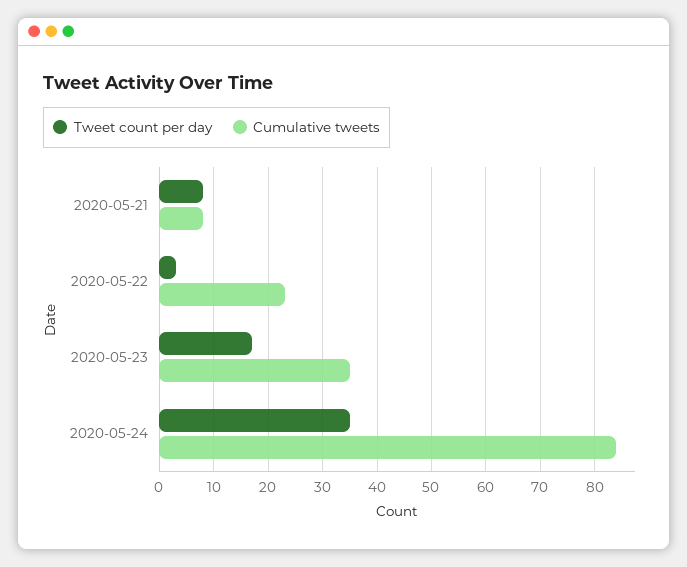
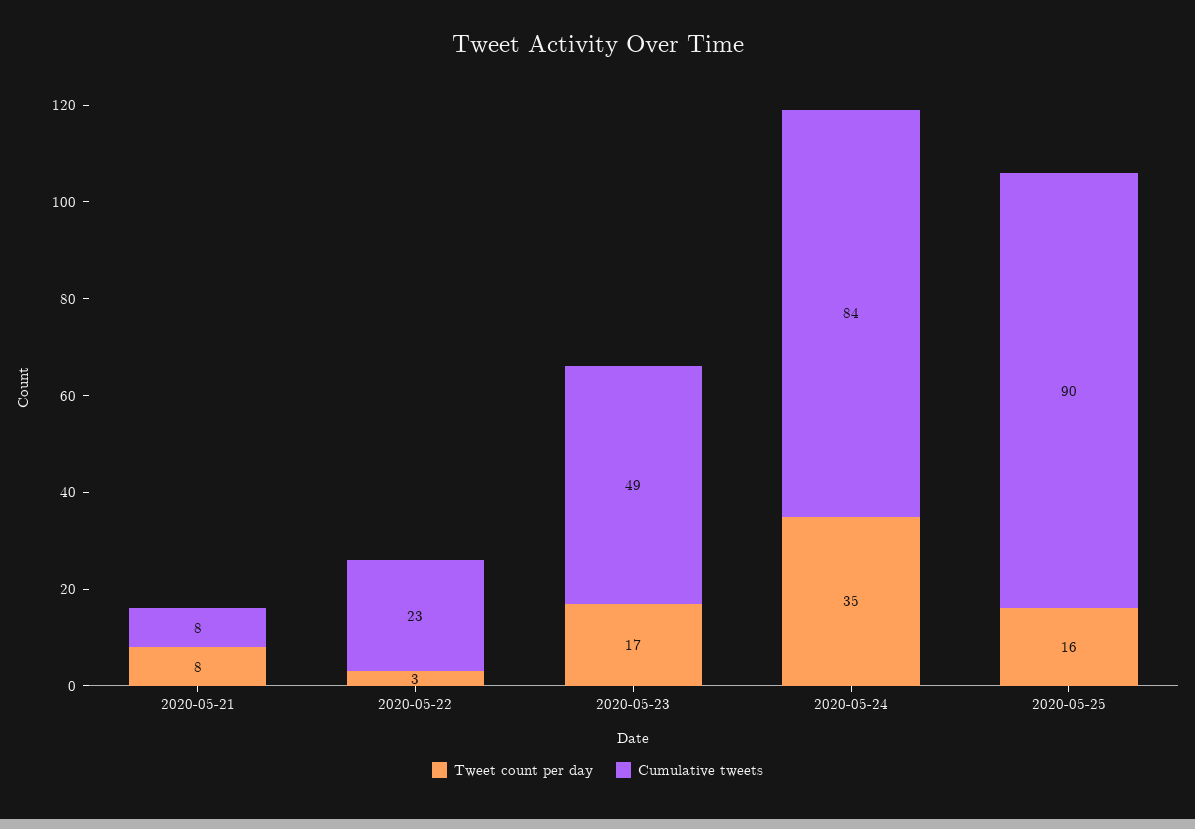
Cumulative tweets, 2020-05-23: 35 -> 49
Tweet count per day, 2020-05-25: none -> 16
Cumulative tweets, 2020-05-25: none -> 90

